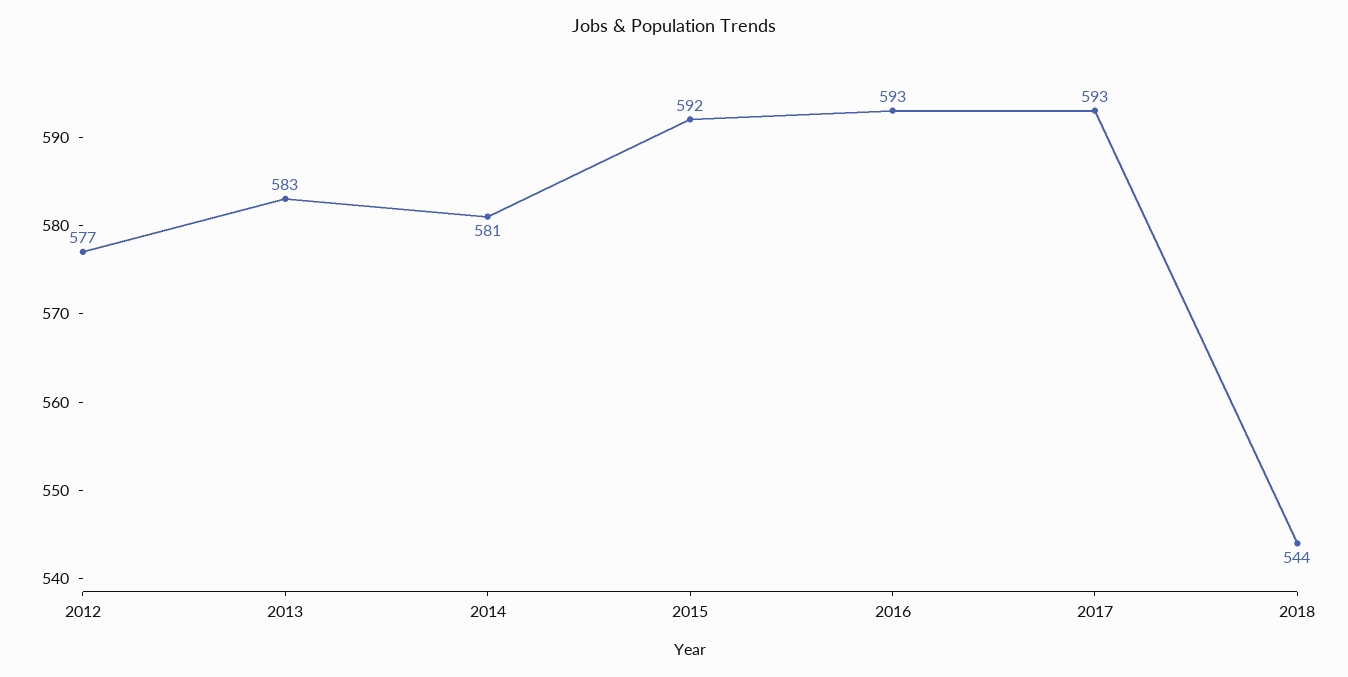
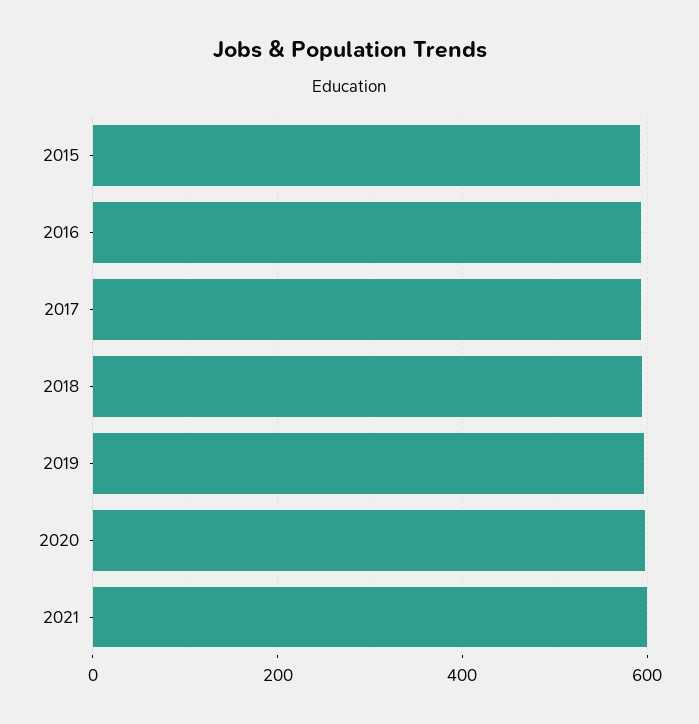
2012: 577 -> none
2013: 583 -> none
2014: 581 -> none
2018: 544 -> 600
2019: none -> 600
2020: none -> 600
2021: none -> 600

